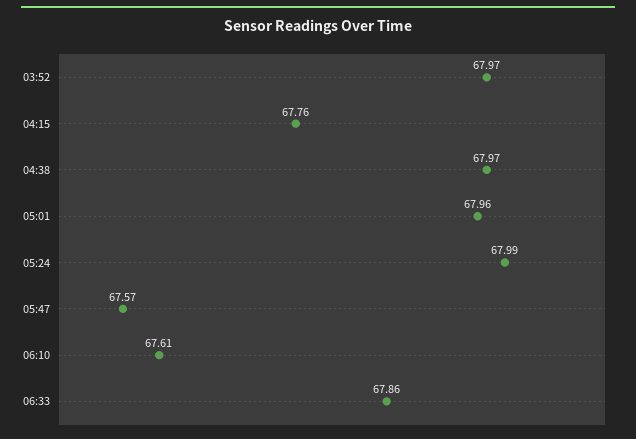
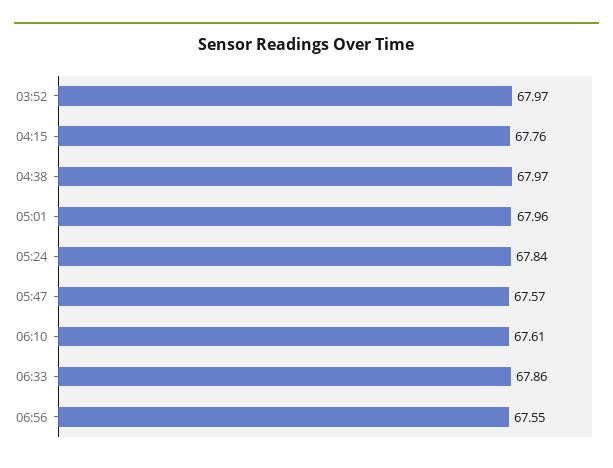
05:24: 67.99 -> 67.84
06:56: none -> 67.55

